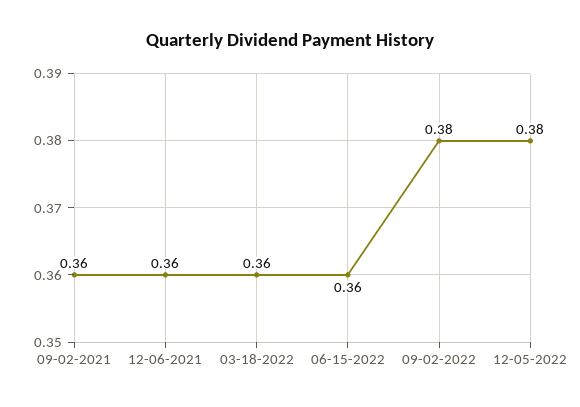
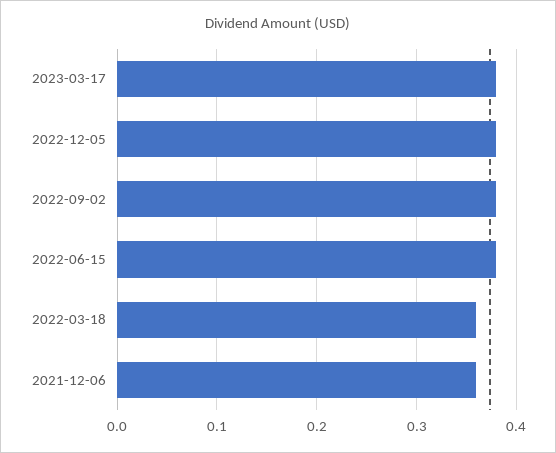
09-02-2021: 0.36 -> none
06-15-2022: 0.36 -> 0.38
2023-03-17: none -> 0.38

